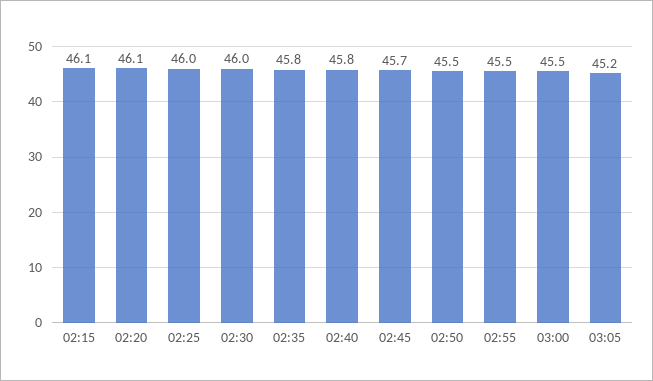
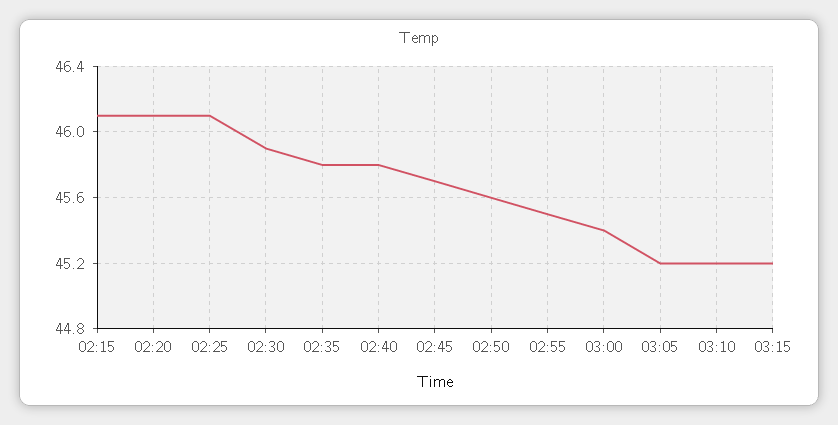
02:25: 46 -> 46.1
02:30: 46 -> 45.9
02:50: 45.5 -> 45.6
03:00: 45.5 -> 45.4
03:10: none -> 45.2
03:15: none -> 45.2

